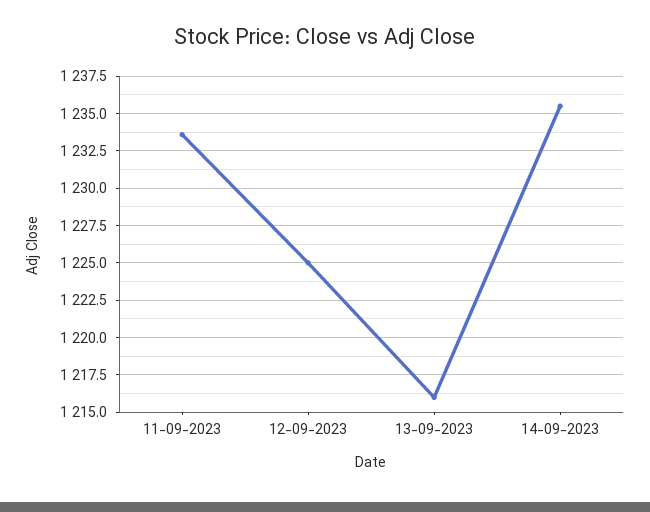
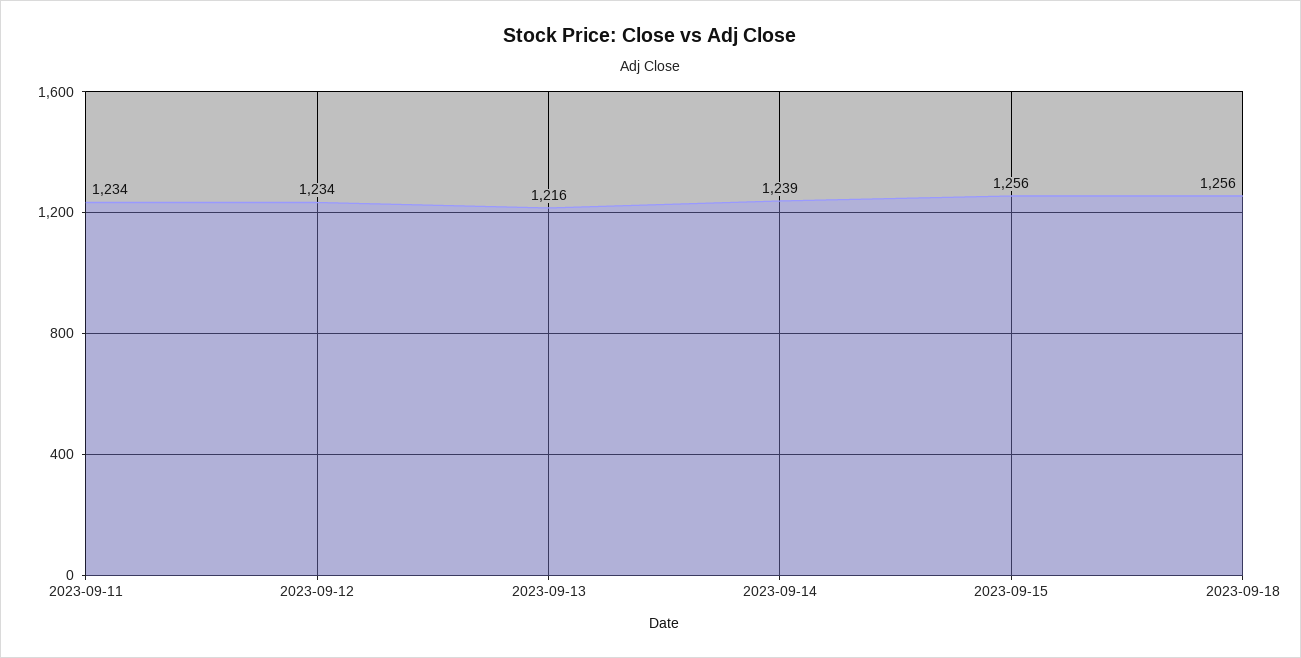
12-09-2023: 1225 -> 1234
14-09-2023: 1235.5 -> 1239
2023-09-15: none -> 1256
2023-09-18: none -> 1256

